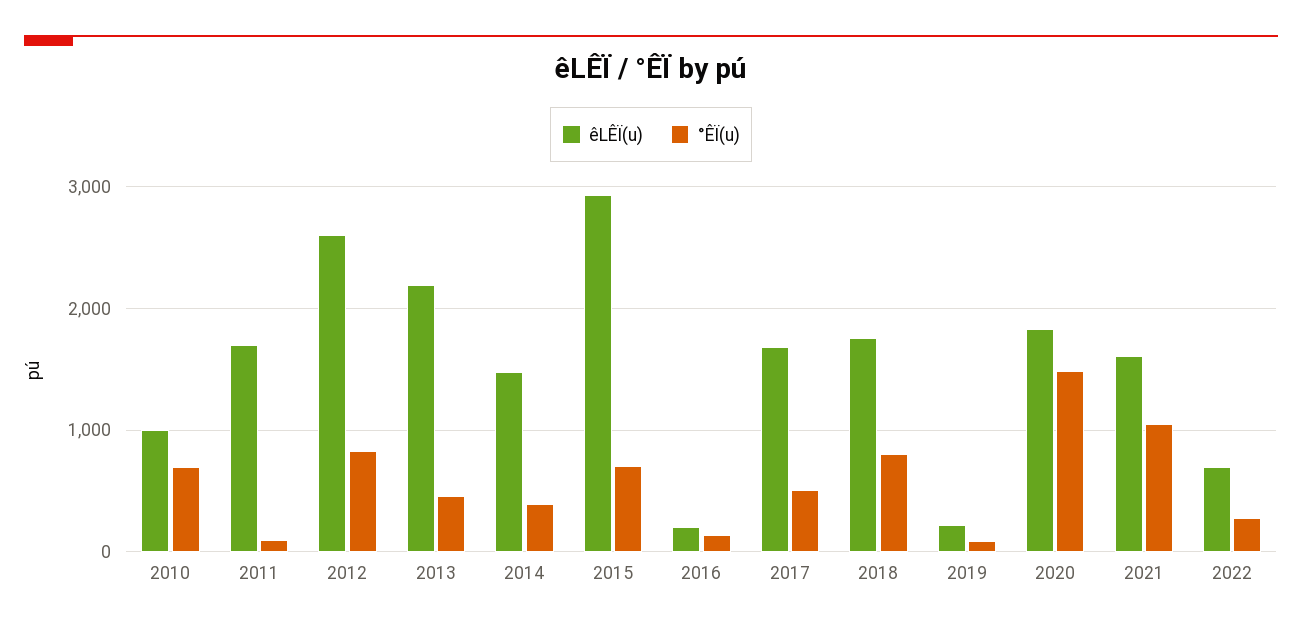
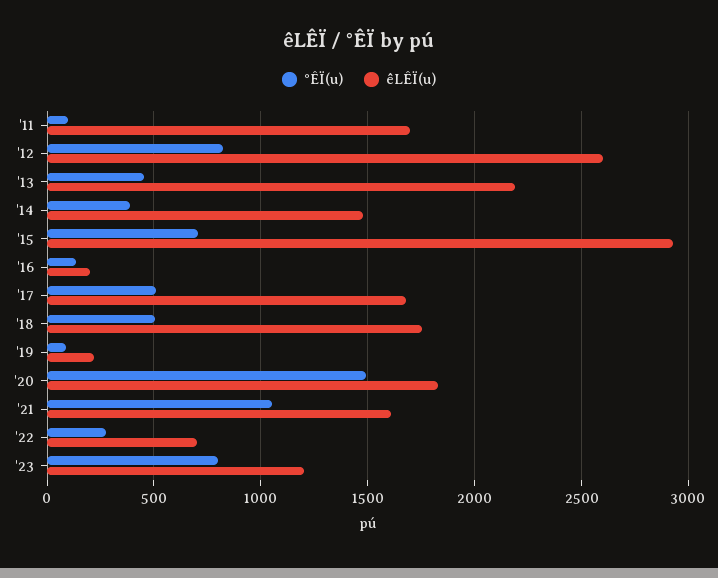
êLÊÏ(u), 2010: 1000 -> none
°ÊÏ(u), 2010: 700 -> none
°ÊÏ(u), 2018: 800 -> 500
°ÊÏ(u), '23: none -> 800
êLÊÏ(u), '23: none -> 1200

